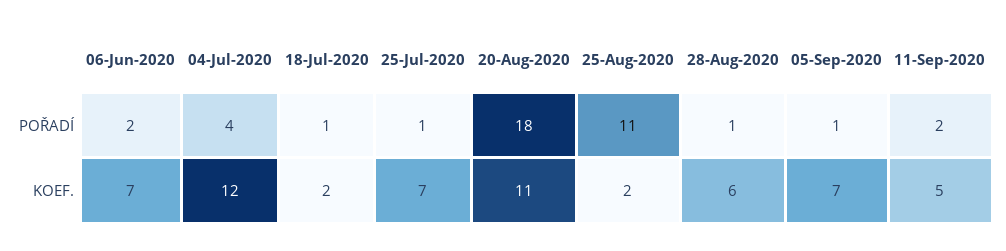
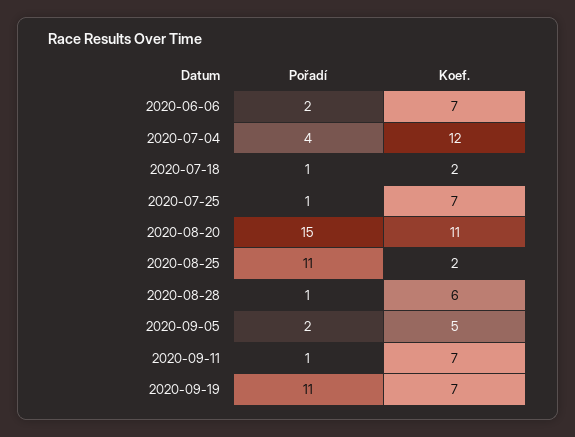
20-Aug-2020, POŘADÍ: 18 -> 15
05-Sep-2020, POŘADÍ: 1 -> 2
11-Sep-2020, POŘADÍ: 2 -> 1
05-Sep-2020, KOEF.: 7 -> 5
11-Sep-2020, KOEF.: 5 -> 7
2020-09-19, POŘADÍ: none -> 11
2020-09-19, KOEF.: none -> 7

